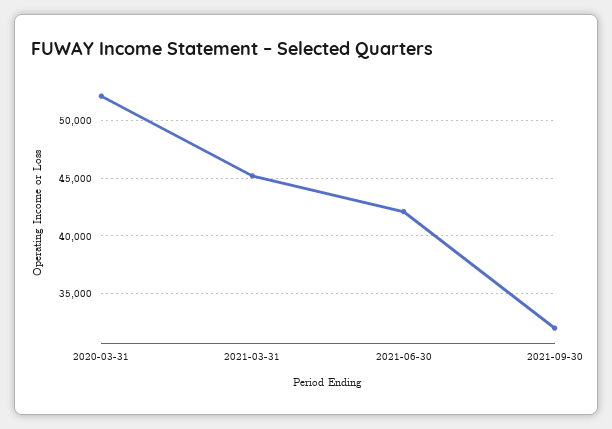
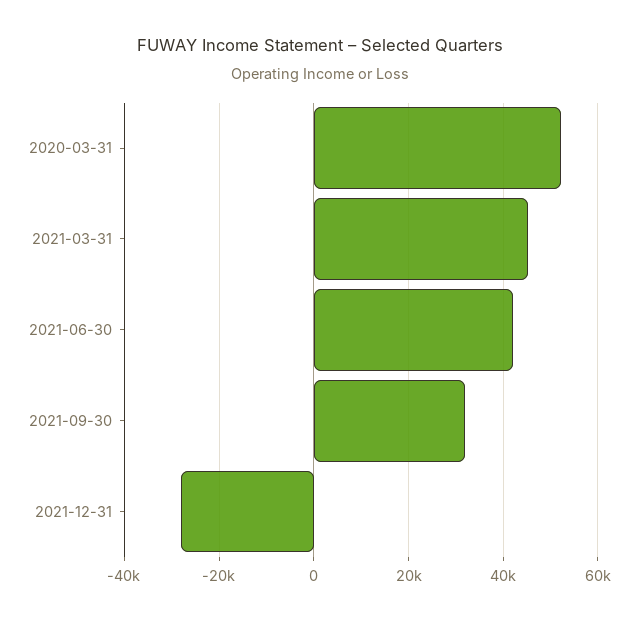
2021-12-31: none -> -28000

